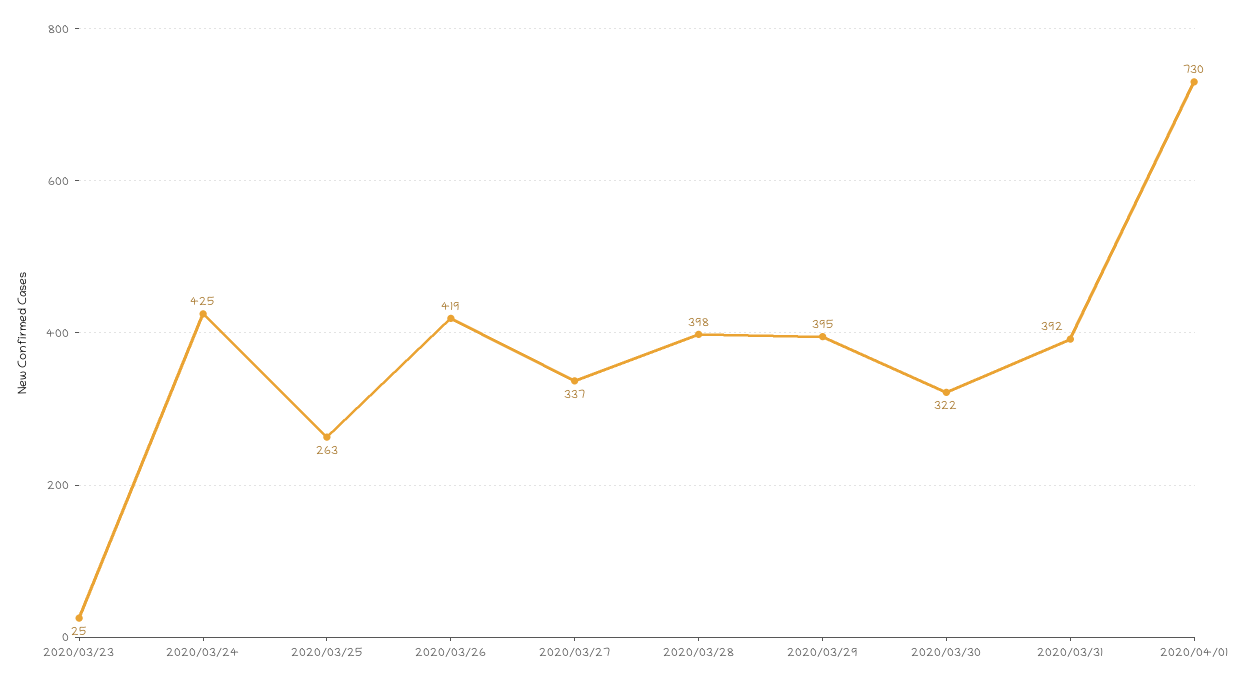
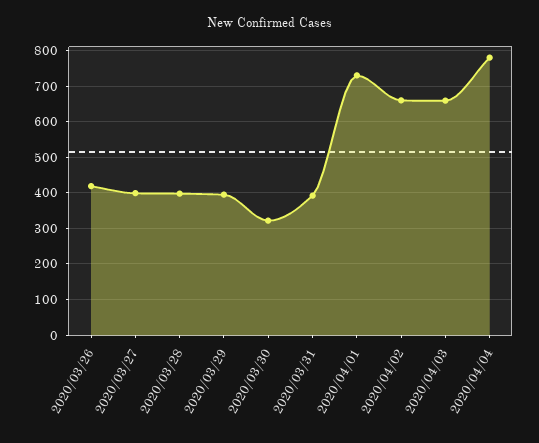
2020/03/23: 25 -> none
2020/03/24: 425 -> none
2020/03/25: 263 -> none
2020/03/27: 337 -> 400
2020/04/02: none -> 660
2020/04/03: none -> 660
2020/04/04: none -> 780

